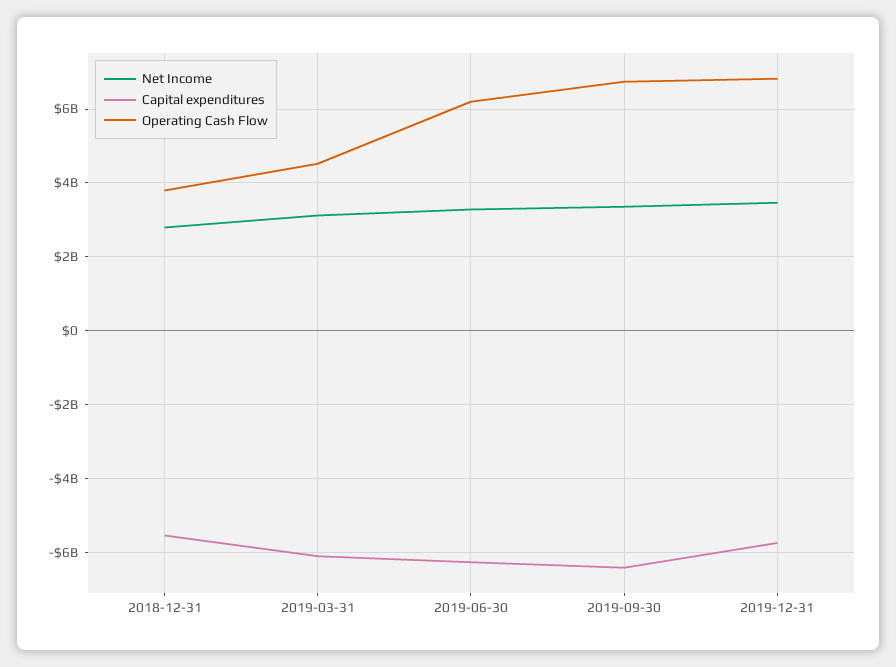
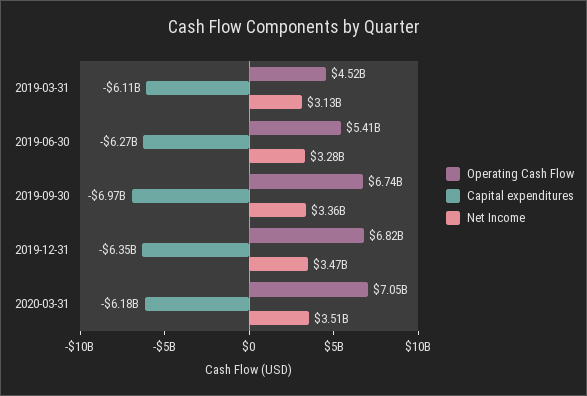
Net Income, 2018-12-31: 2800000000 -> none
Capital expenditures, 2018-12-31: -5600000000 -> none
Operating Cash Flow, 2018-12-31: 3800000000 -> none
Operating Cash Flow, 2019-06-30: 6200000000 -> 5410000000
Capital expenditures, 2019-09-30: -6400000000 -> -6970000000
Capital expenditures, 2019-12-31: -5800000000 -> -6350000000
Operating Cash Flow, 2020-03-31: none -> 7050000000
Capital expenditures, 2020-03-31: none -> -6180000000
Net Income, 2020-03-31: none -> 3510000000

